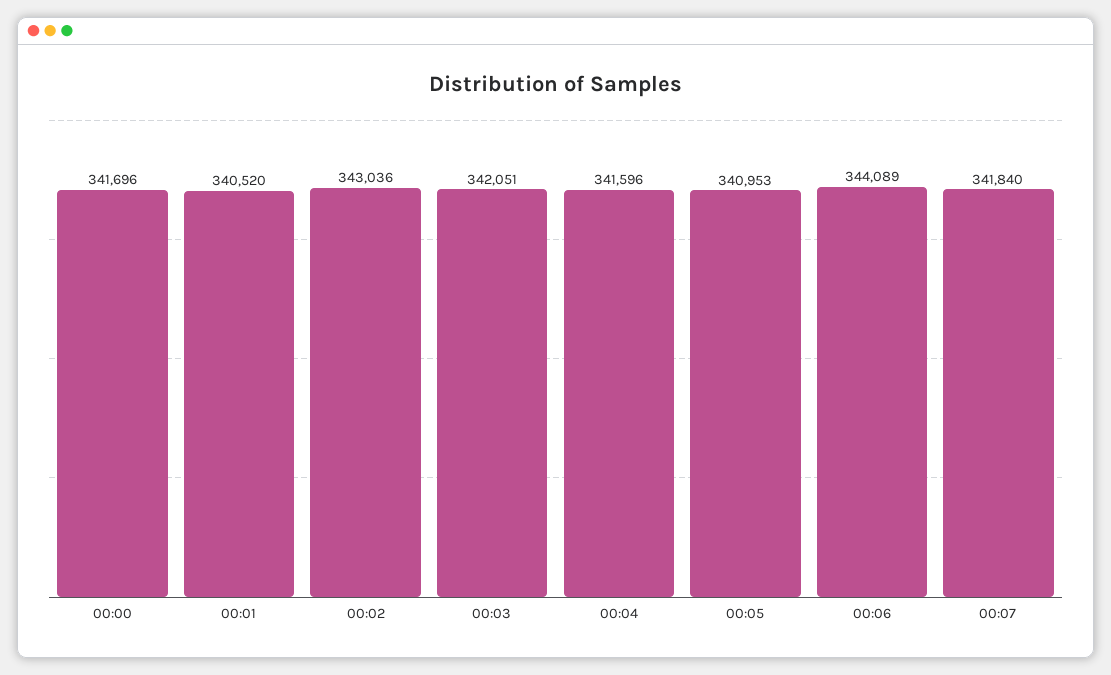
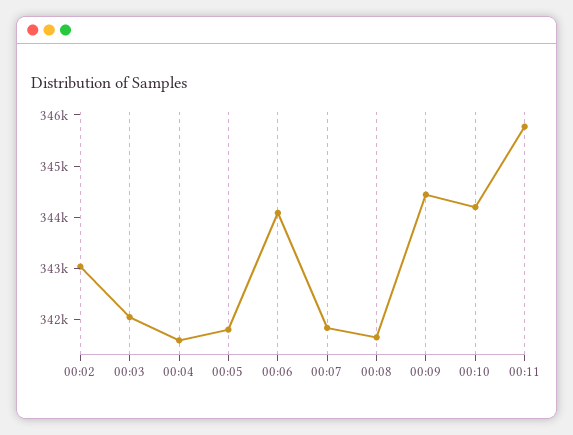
00:00: 341696 -> none
00:01: 340520 -> none
00:05: 340953 -> 341800
00:08: none -> 341600
00:09: none -> 344400
00:10: none -> 344200
00:11: none -> 345800

